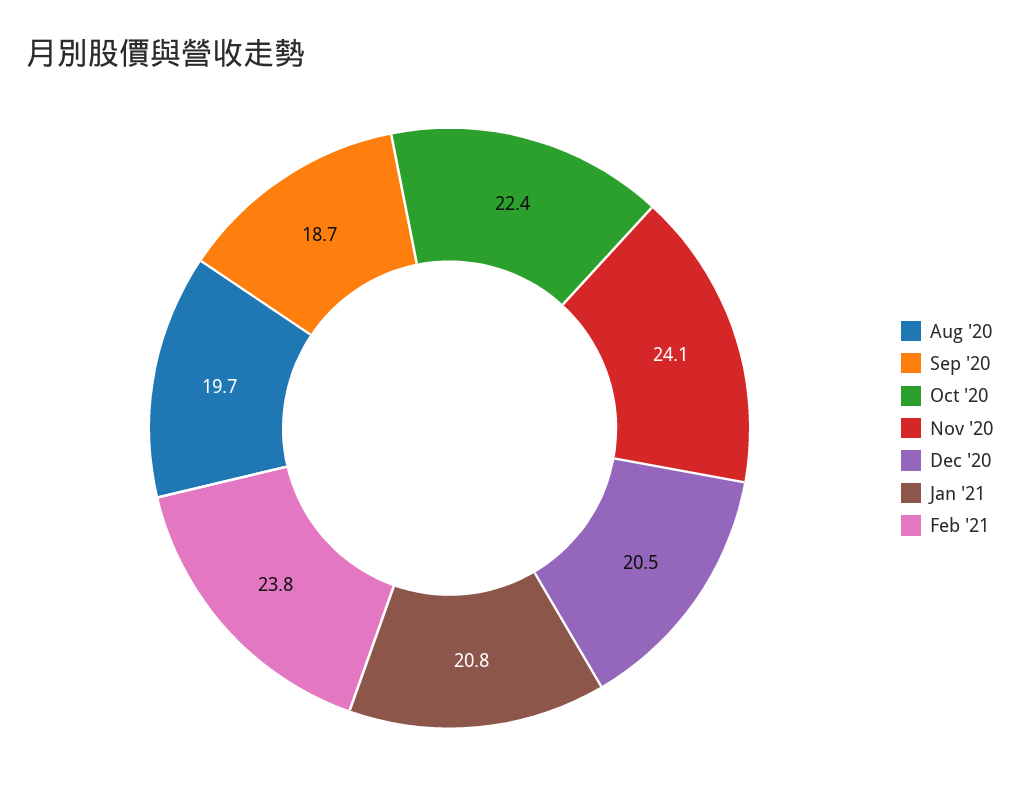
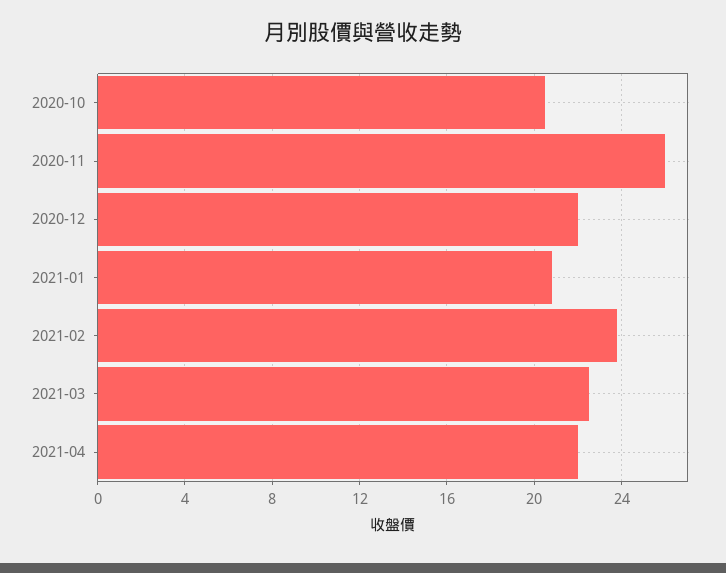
Aug '20: 19.7 -> none
Sep '20: 18.7 -> none
Oct '20: 22.4 -> 20.5
Nov '20: 24.1 -> 26
Dec '20: 20.5 -> 22
2021-03: none -> 22.5
2021-04: none -> 22

